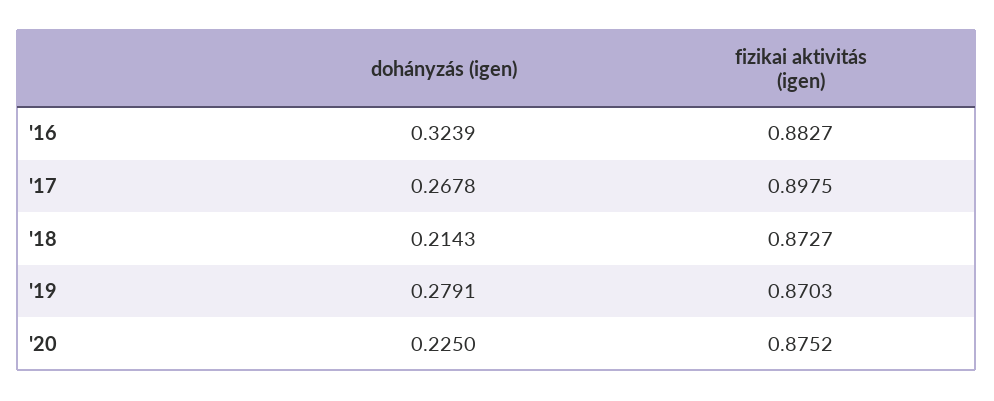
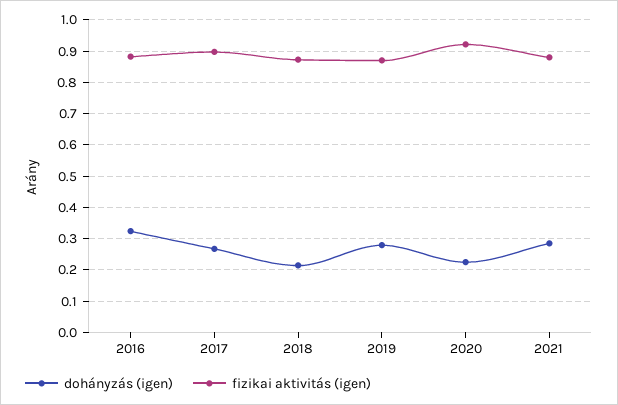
fizikai aktivitás (igen), '20: 0.8752 -> 0.92
dohányzás (igen), 2021: none -> 0.28
fizikai aktivitás (igen), 2021: none -> 0.88

